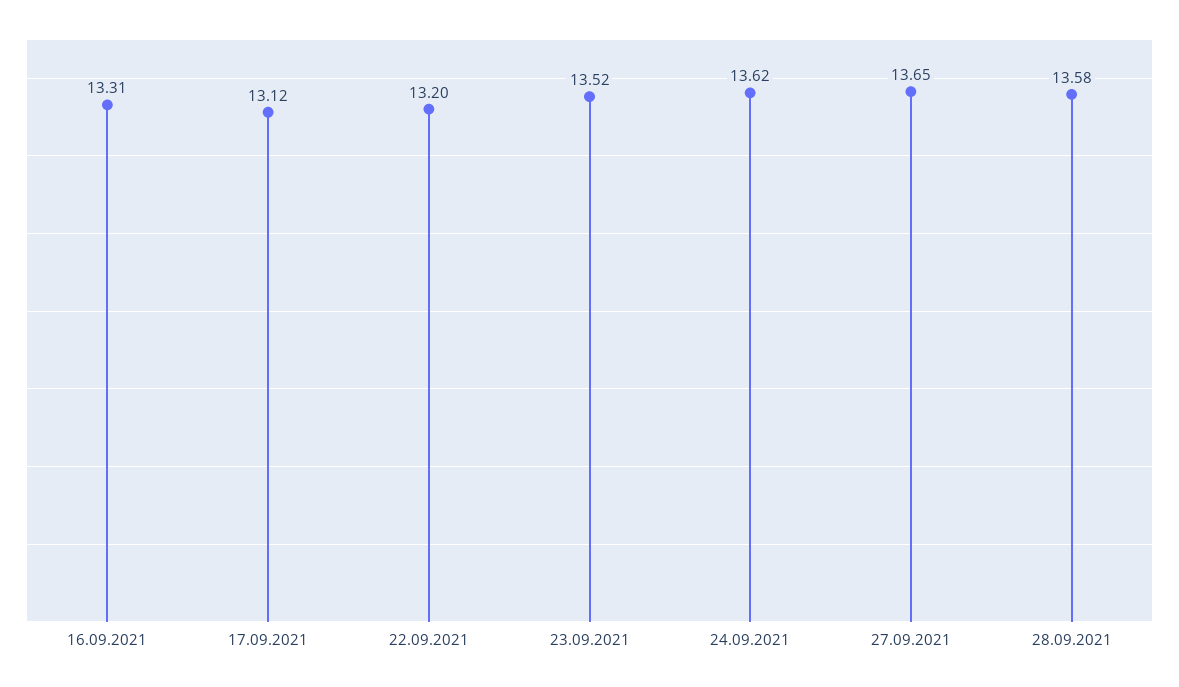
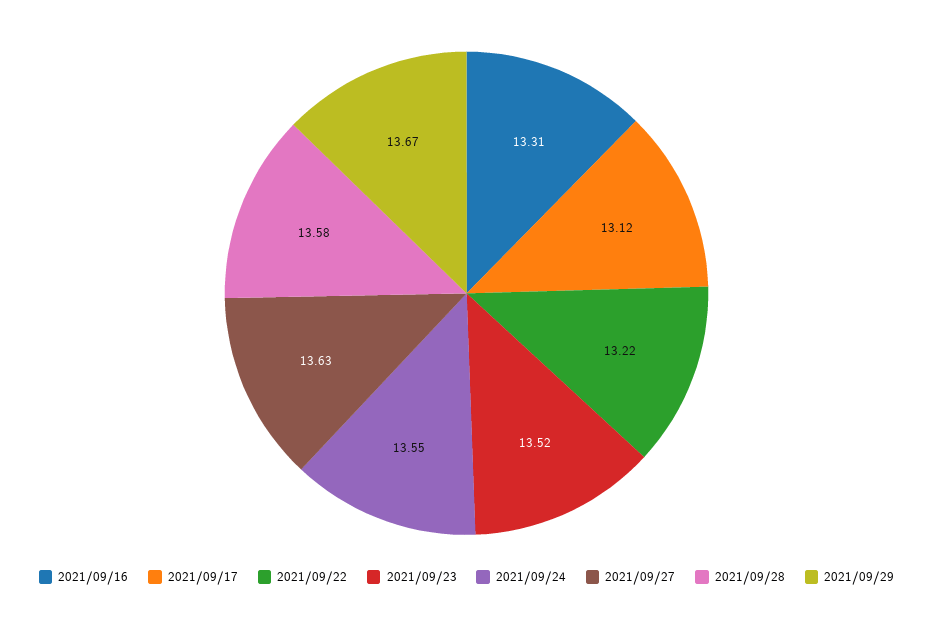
22.09.2021: 13.2 -> 13.22
24.09.2021: 13.62 -> 13.55
27.09.2021: 13.65 -> 13.63
2021/09/29: none -> 13.67

